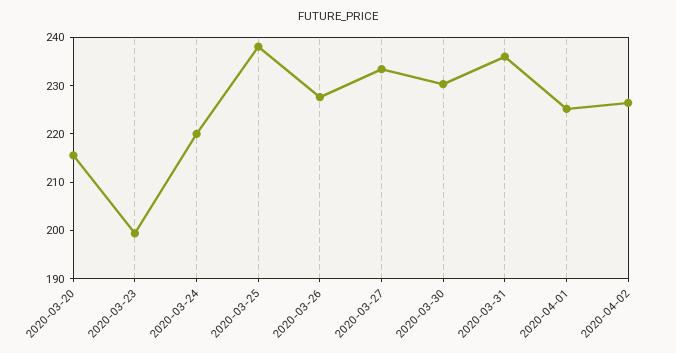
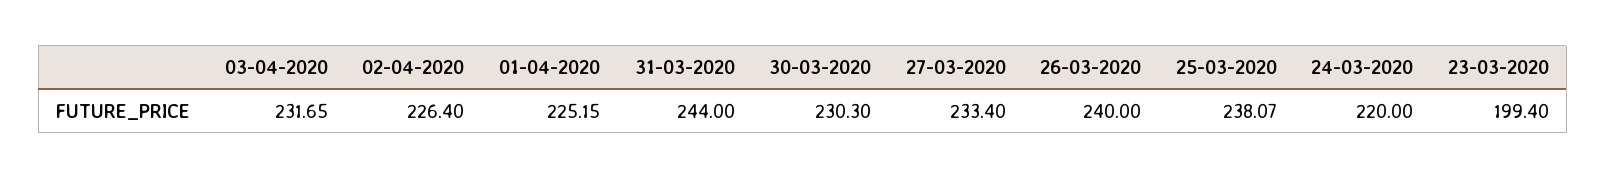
2020-03-20: 216 -> none
2020-03-26: 228 -> 240
2020-03-31: 236 -> 244
03-04-2020: none -> 231.65

